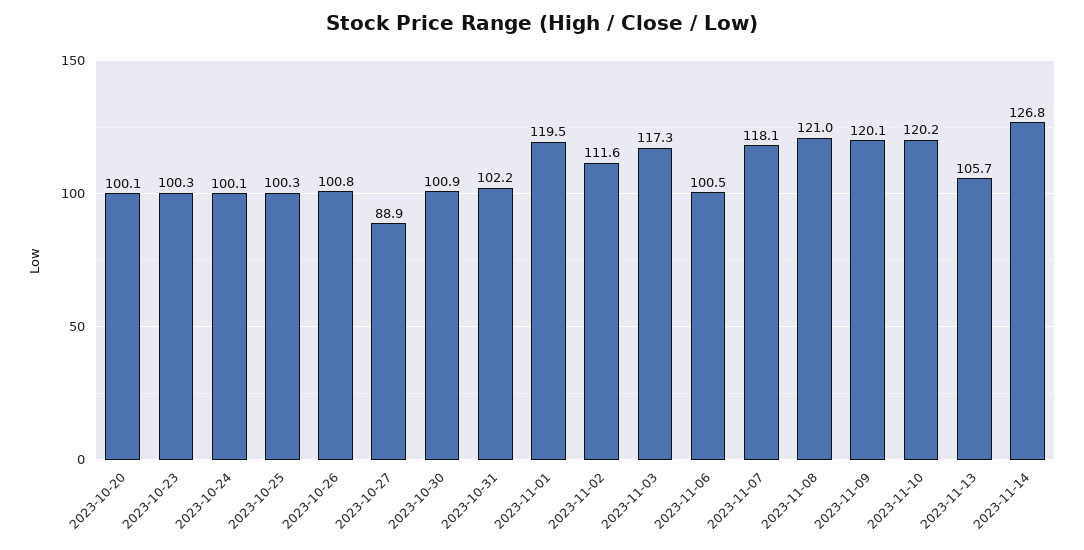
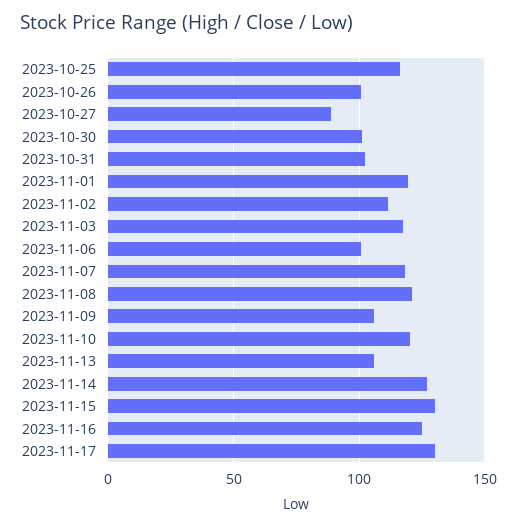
2023-10-20: 100.1 -> none
2023-10-23: 100.3 -> none
2023-10-24: 100.1 -> none
2023-10-25: 100.3 -> 115
2023-11-09: 120.1 -> 105
2023-11-15: none -> 130
2023-11-16: none -> 125
2023-11-17: none -> 130

